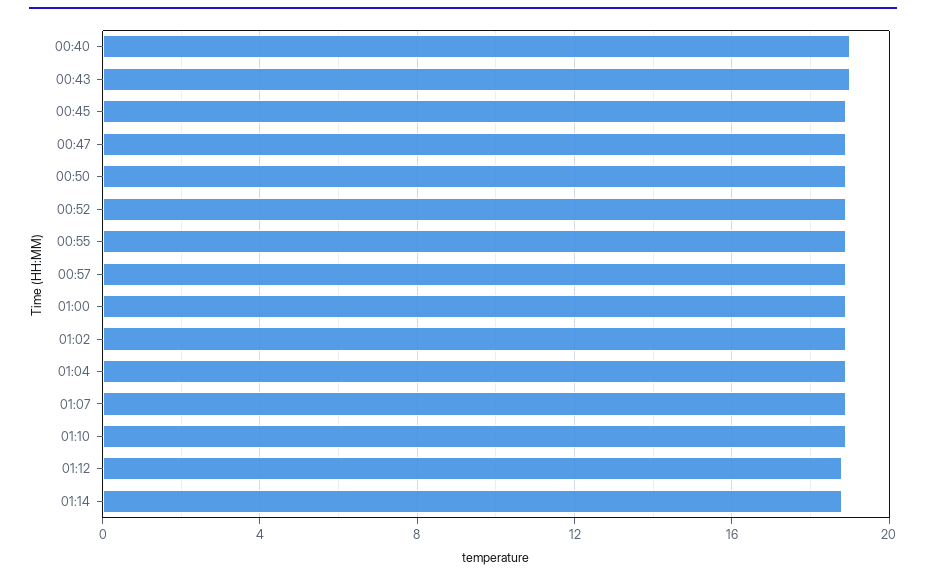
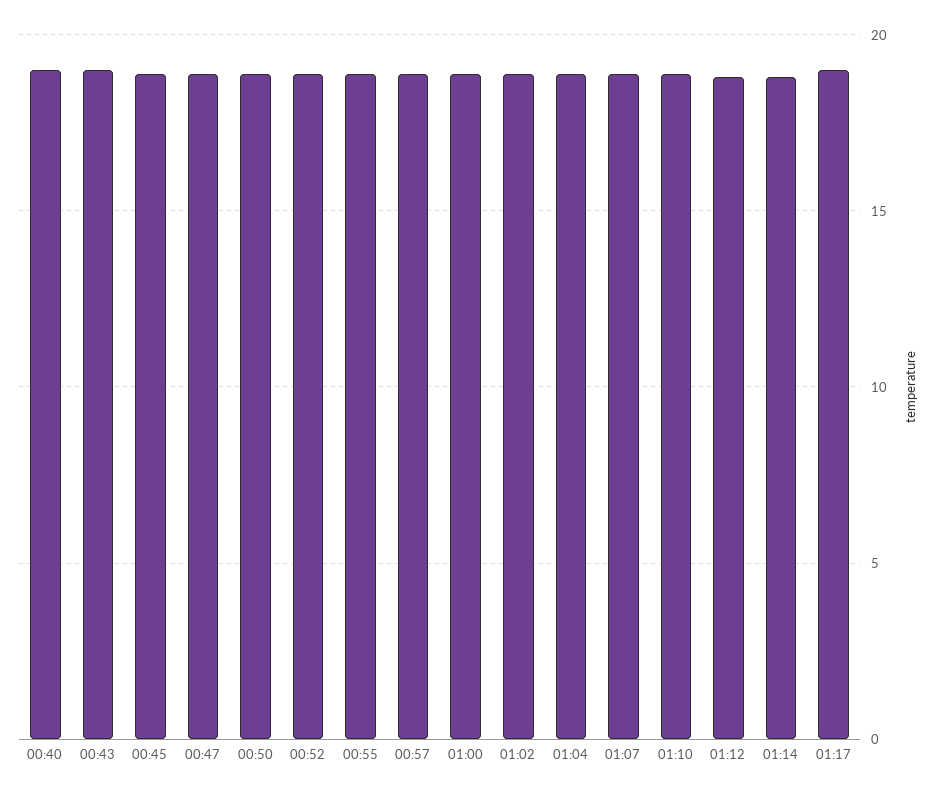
01:17: none -> 19

